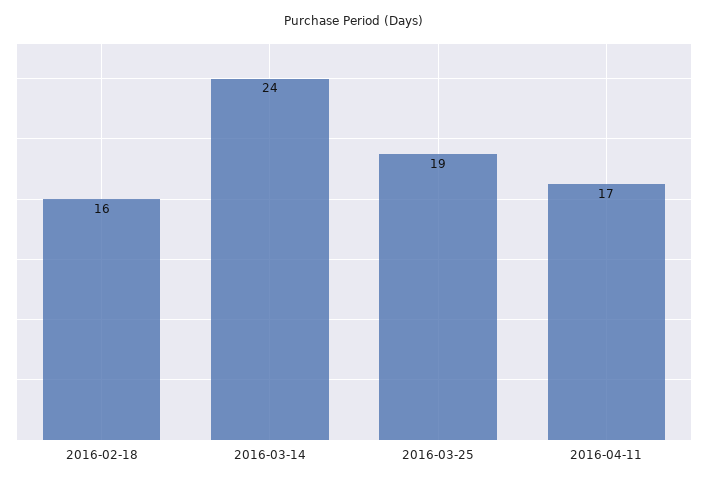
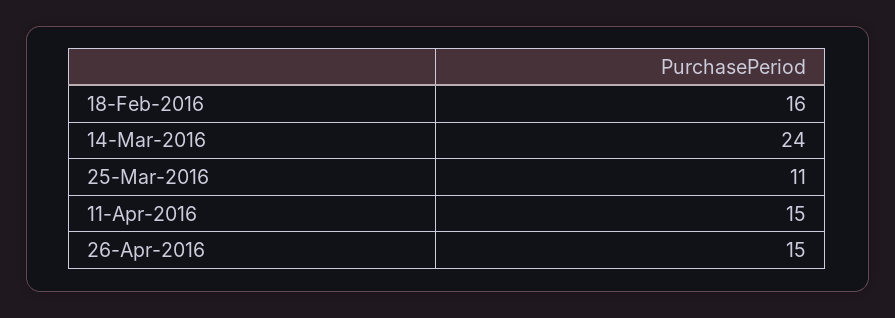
2016-03-25: 19 -> 11
2016-04-11: 17 -> 15
26-Apr-2016: none -> 15

